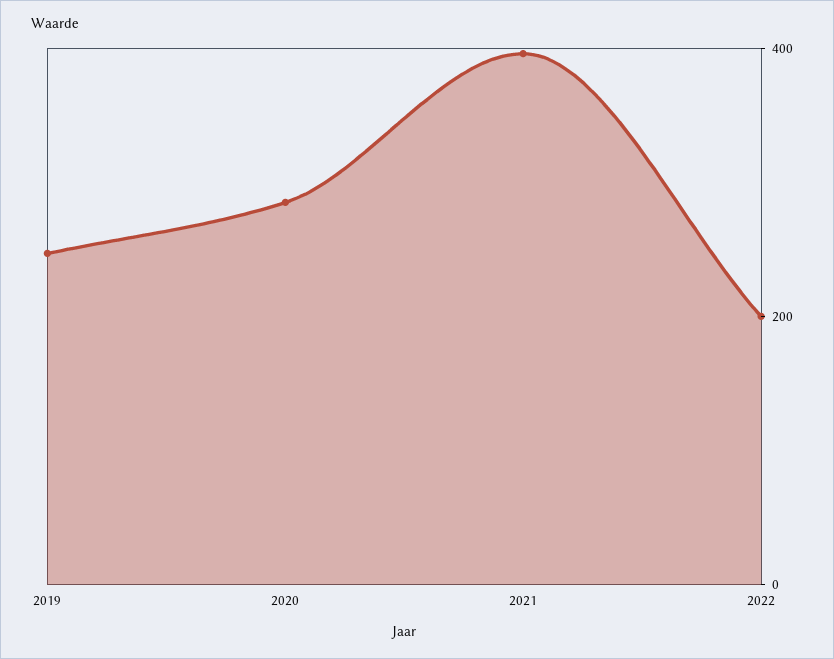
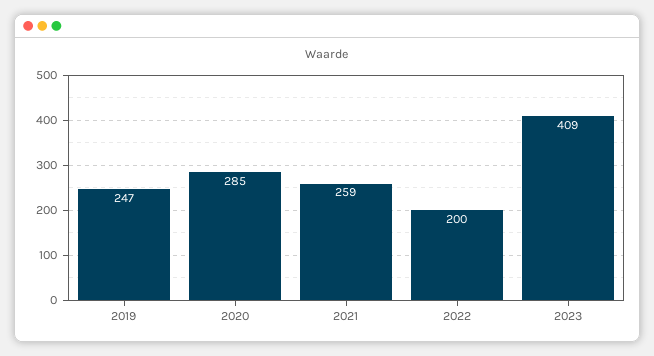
2021: 400 -> 259
2023: none -> 409

